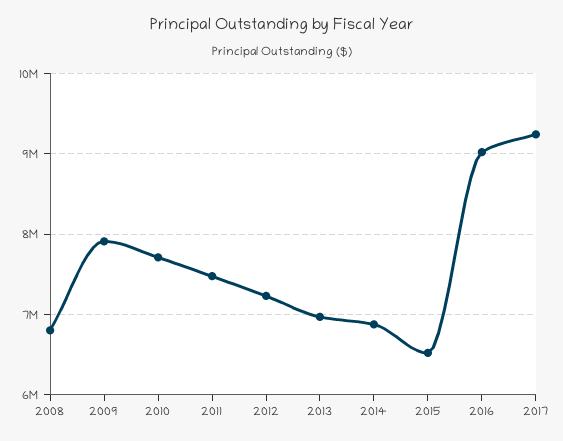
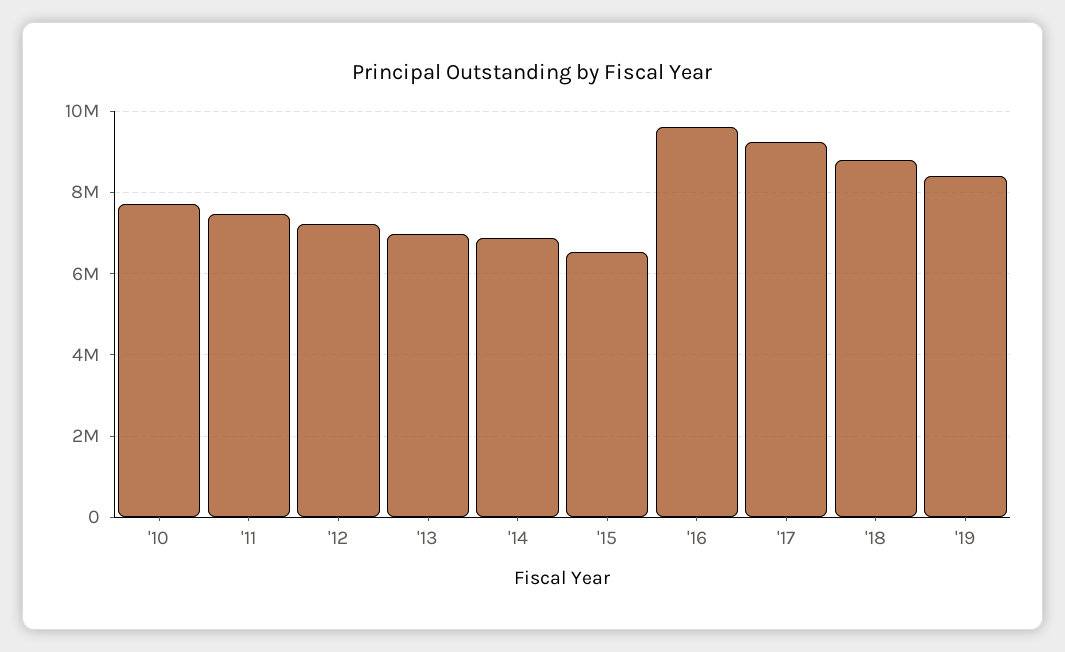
2008: 6800000 -> none
2009: 7900000 -> none
2016: 9000000 -> 9600000
'18: none -> 8800000
'19: none -> 8400000

